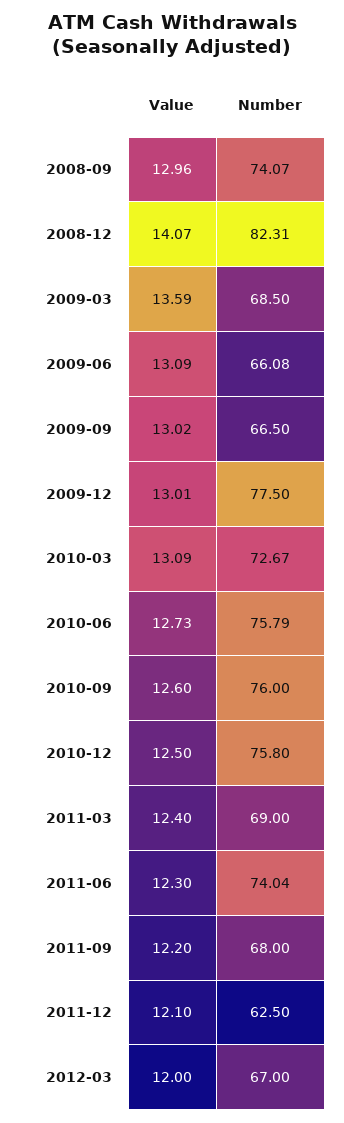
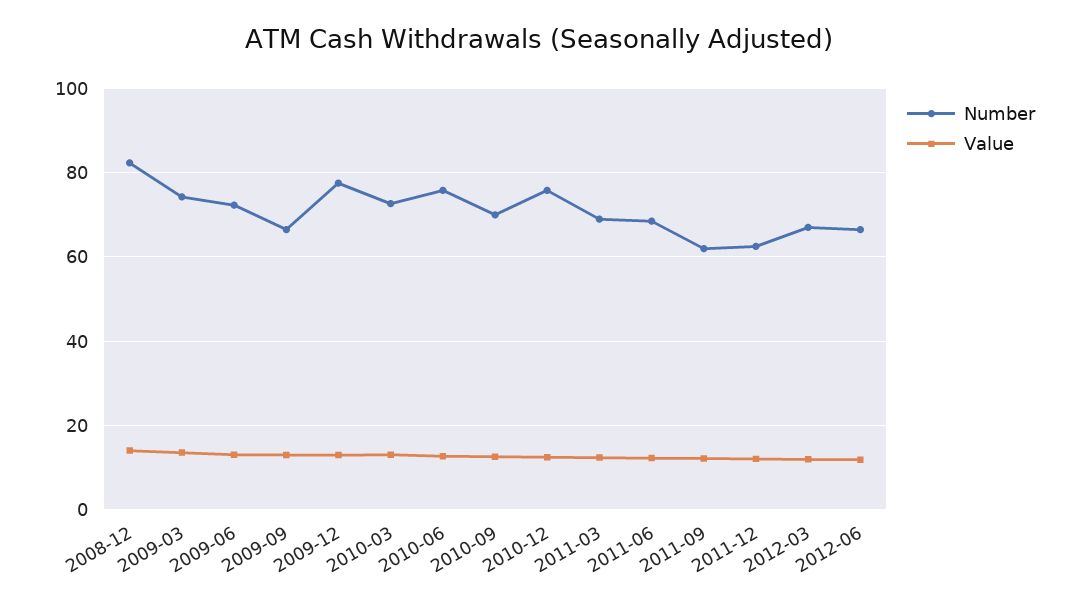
Value, 2008-09: 12.96 -> none
Number, 2008-09: 74.07 -> none
Number, 2009-03: 68.5 -> 74
Number, 2009-06: 66.08 -> 72
Number, 2010-09: 76 -> 70
Number, 2011-06: 74.04 -> 68
Number, 2011-09: 68 -> 62
Number, 2012-06: none -> 66
Value, 2012-06: none -> 12

